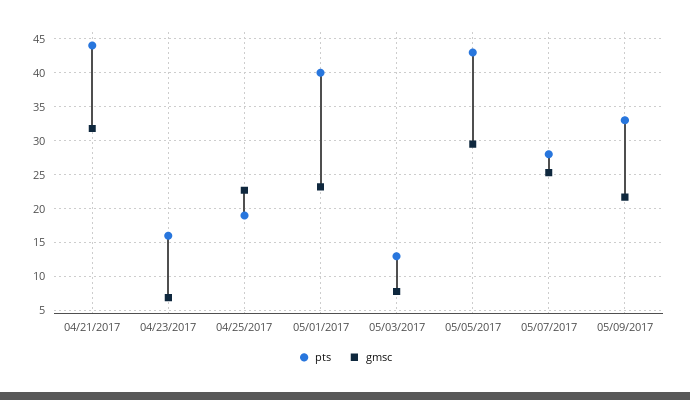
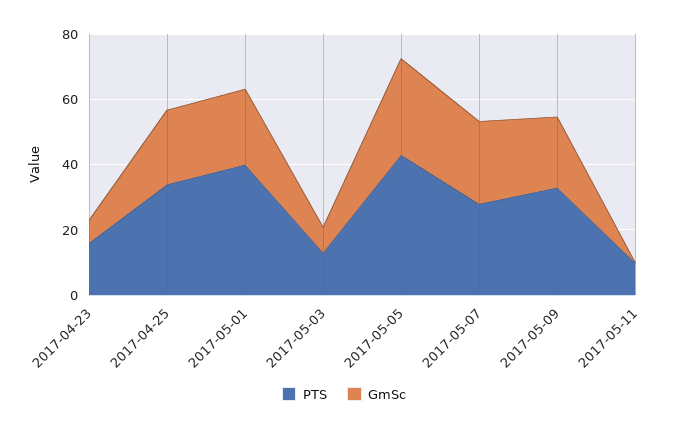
pts, 04/21/2017: 44 -> none
gmsc, 04/21/2017: 32 -> none
pts, 04/25/2017: 19 -> 35
pts, 2017-05-11: none -> 10
gmsc, 2017-05-11: none -> 0

